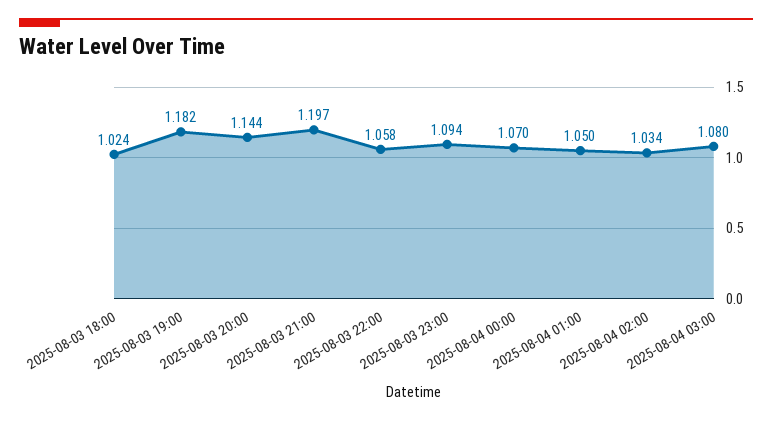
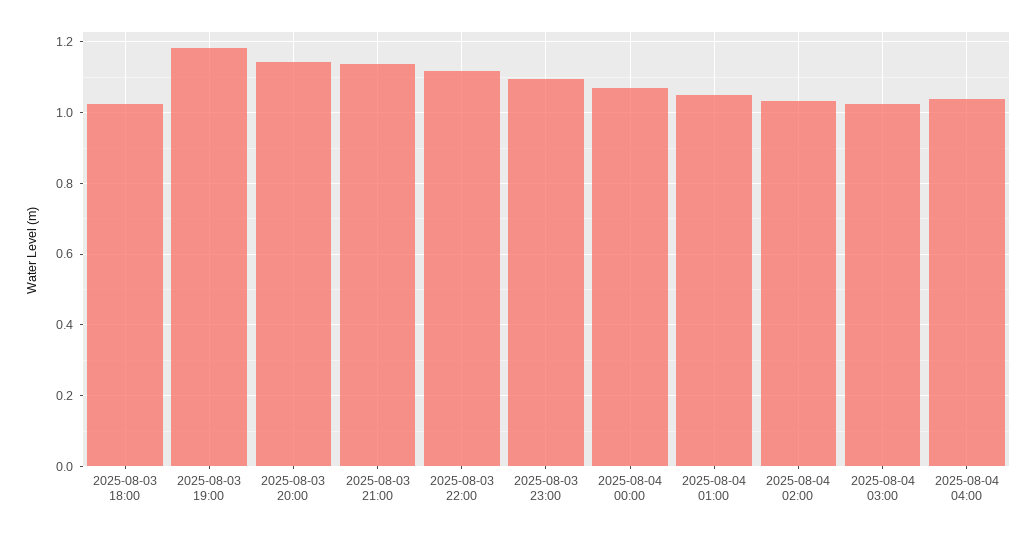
2025-08-03 21:00: 1.197 -> 1.14
2025-08-03 22:00: 1.058 -> 1.12
2025-08-04 03:00: 1.08 -> 1.02
2025-08-04 04:00: none -> 1.04

